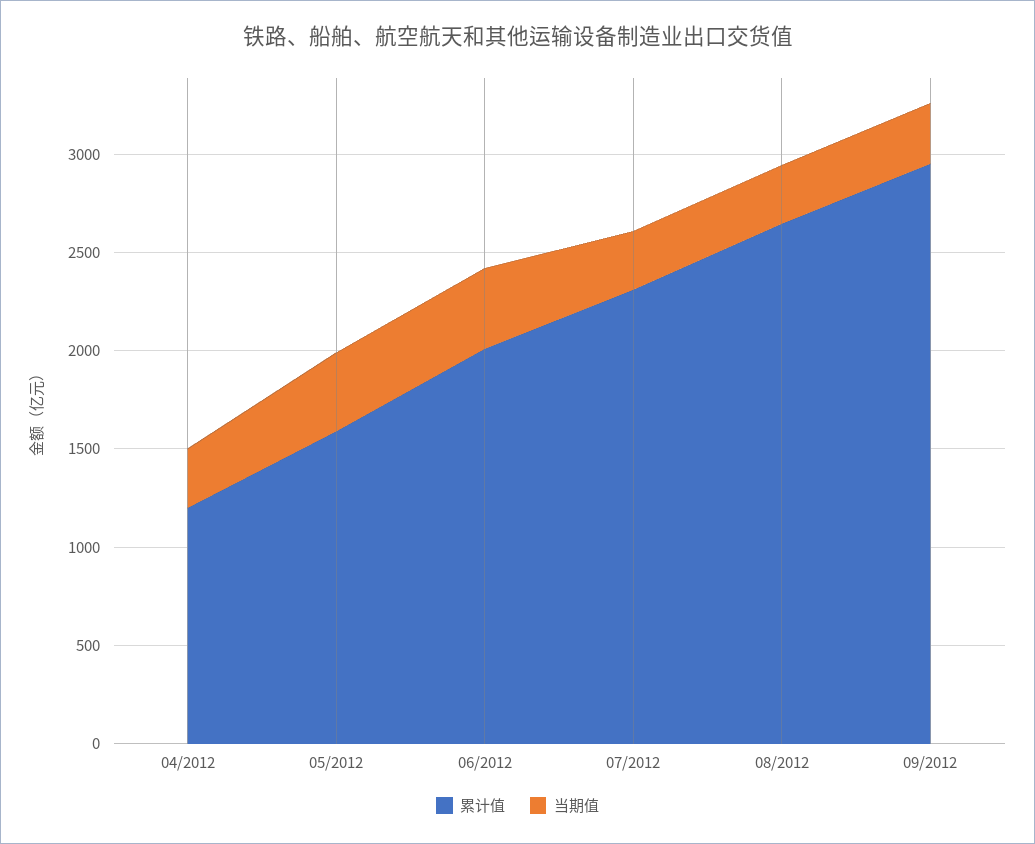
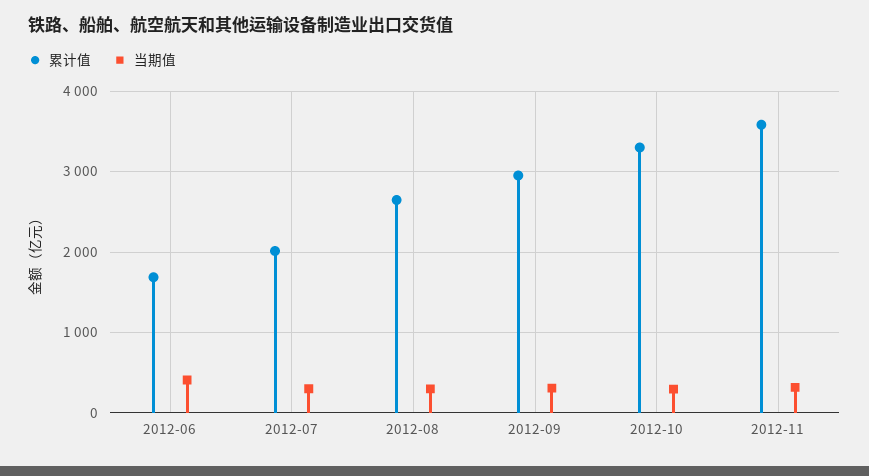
累计值, 04/2012: 1200 -> none
当期值, 04/2012: 300 -> none
累计值, 05/2012: 1600 -> none
当期值, 05/2012: 400 -> none
累计值, 06/2012: 2000 -> 1700
累计值, 07/2012: 2300 -> 2000
累计值, 2012-10: none -> 3300
当期值, 2012-10: none -> 300
累计值, 2012-11: none -> 3600
当期值, 2012-11: none -> 300

